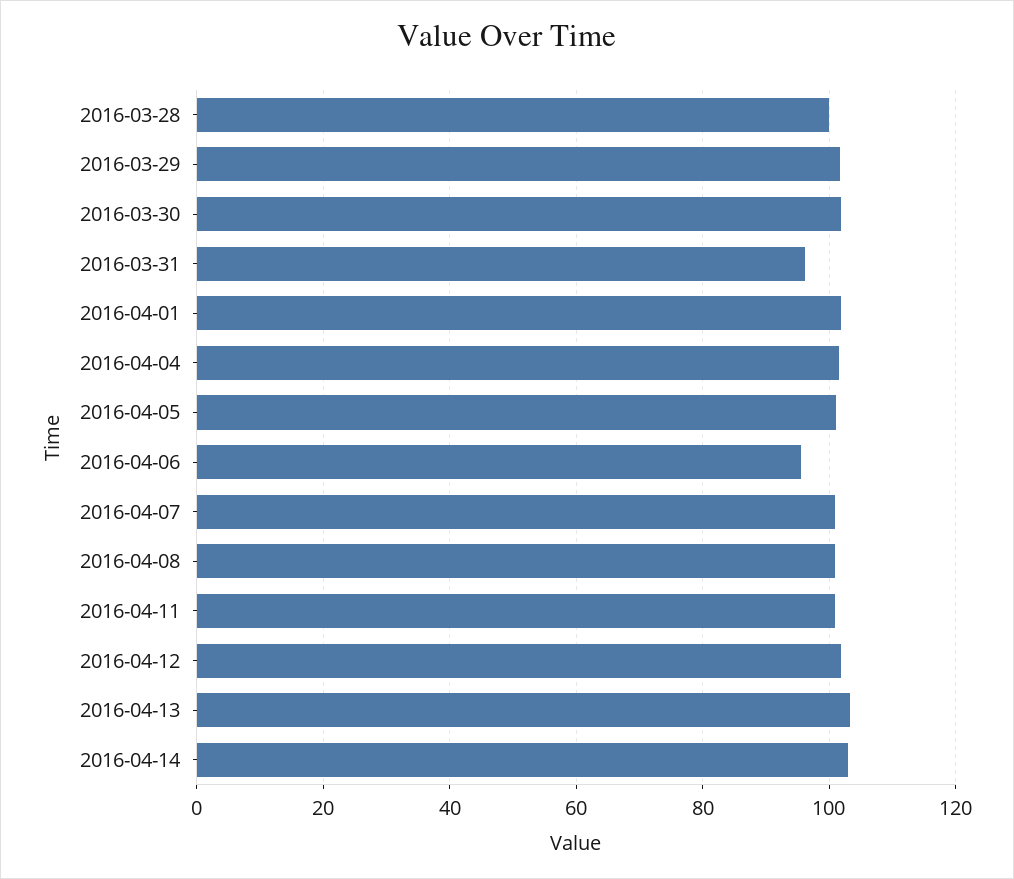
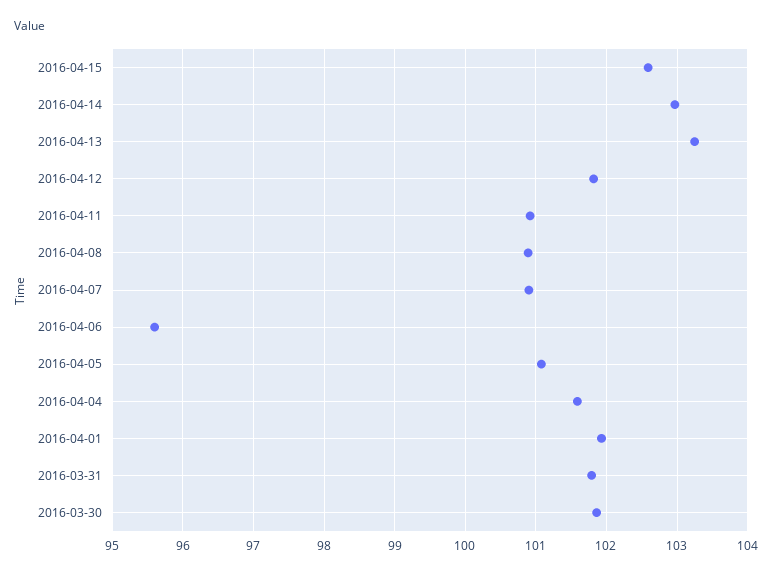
2016-03-28: 100 -> none
2016-03-29: 102 -> none
2016-03-31: 96 -> 101.8
2016-04-15: none -> 102.6

